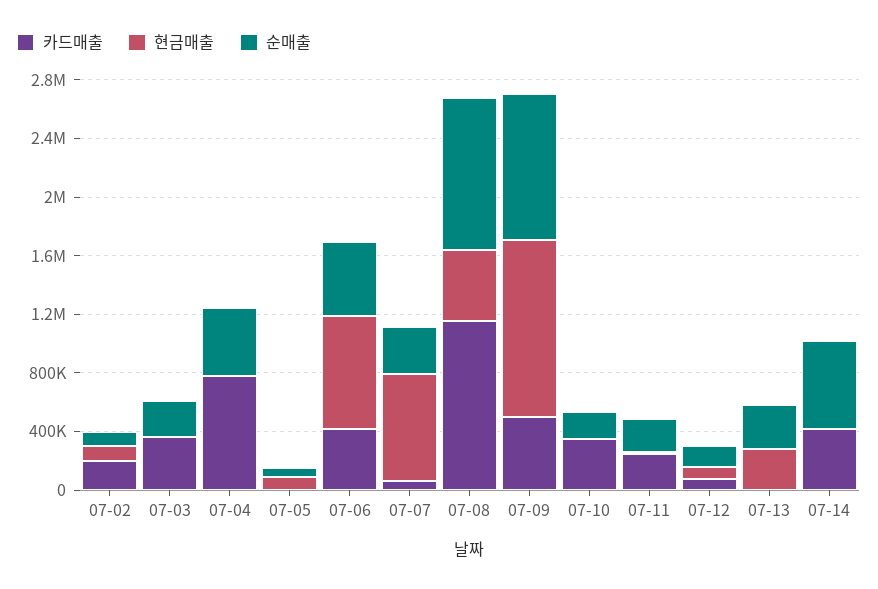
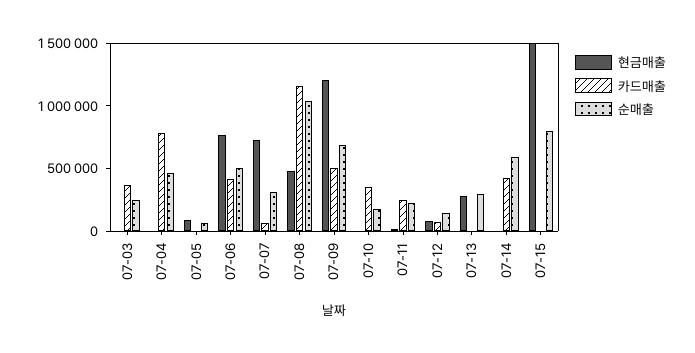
카드매출, 07-02: 200000 -> none
현금매출, 07-02: 100000 -> none
순매출, 07-02: 100000 -> none
순매출, 07-09: 1000000 -> 700000
현금매출, 07-15: none -> 1500000
카드매출, 07-15: none -> 0
순매출, 07-15: none -> 800000

